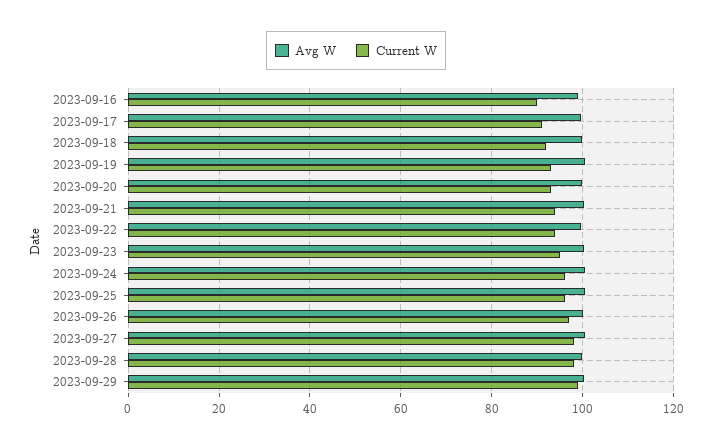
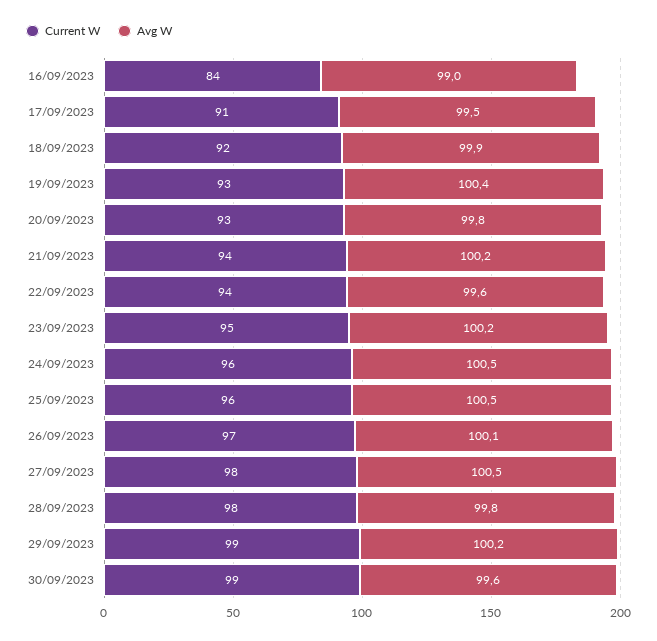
Current W, 2023-09-16: 90 -> 84
Current W, 30/09/2023: none -> 99
Avg W, 30/09/2023: none -> 99.6

